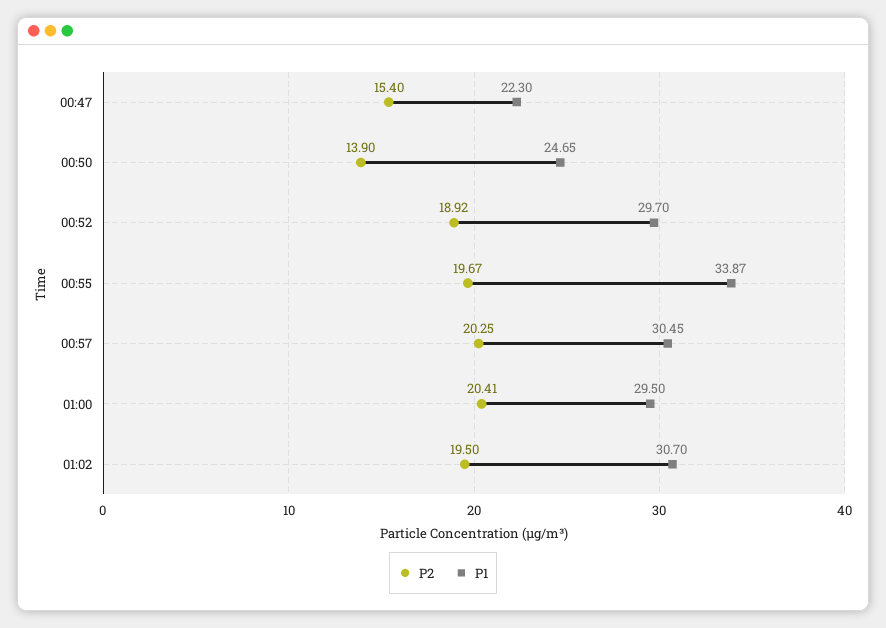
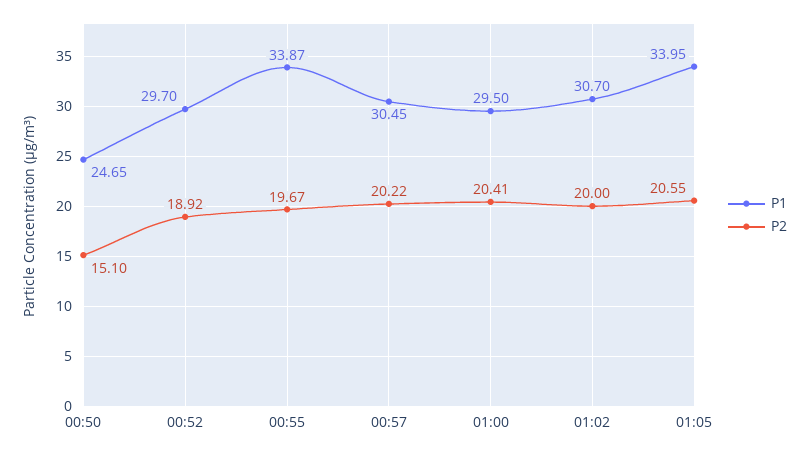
P2, 00:47: 15.4 -> none
P1, 00:47: 22.3 -> none
P2, 00:50: 13.9 -> 15.1
P2, 00:57: 20.25 -> 20.22
P2, 01:02: 19.5 -> 20
P1, 01:05: none -> 33.95
P2, 01:05: none -> 20.55

